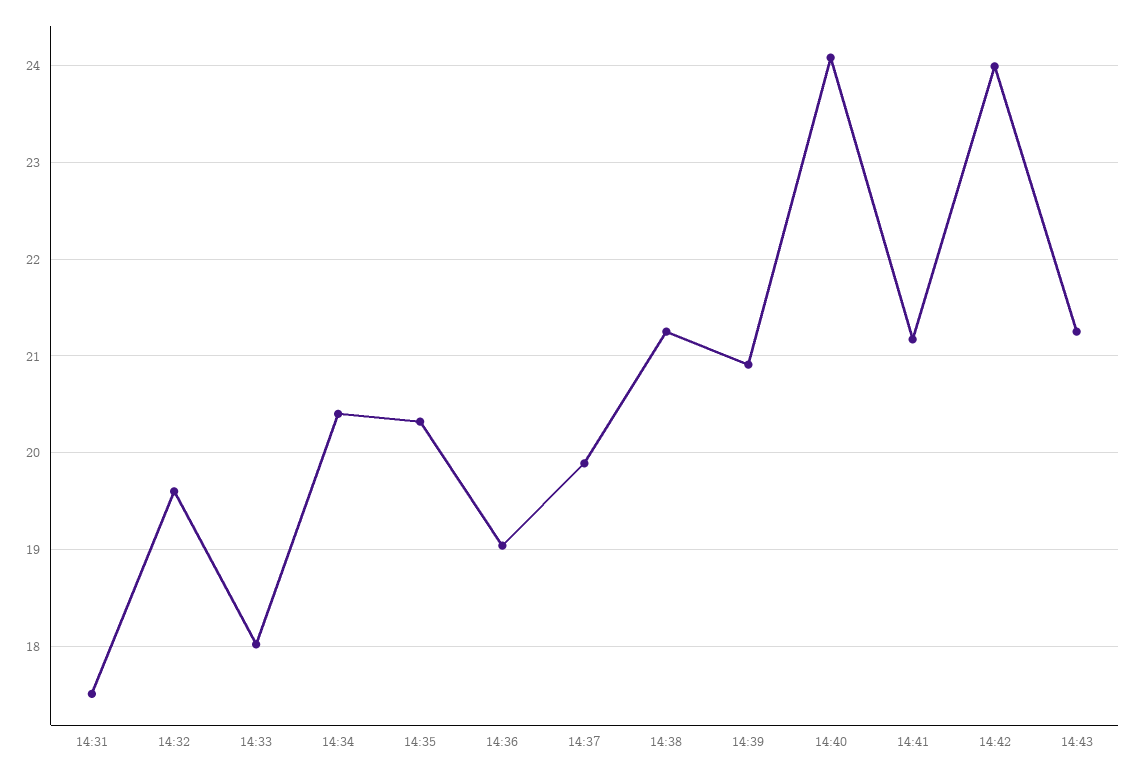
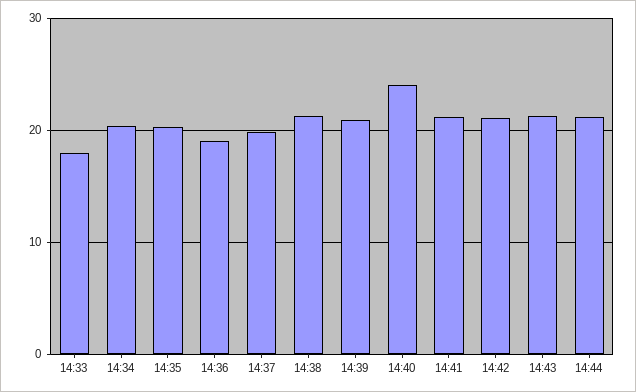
14:31: 17.5 -> none
14:32: 19.6 -> none
14:42: 24 -> 21
14:44: none -> 21

